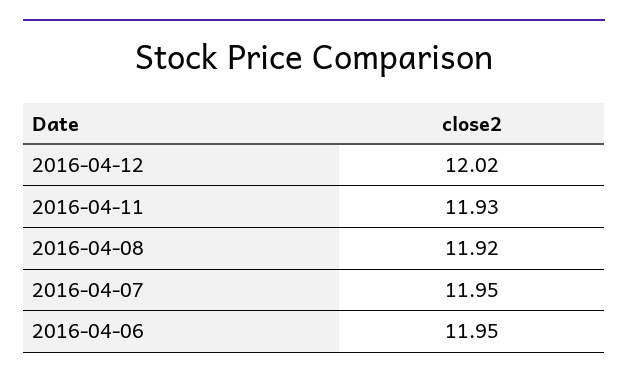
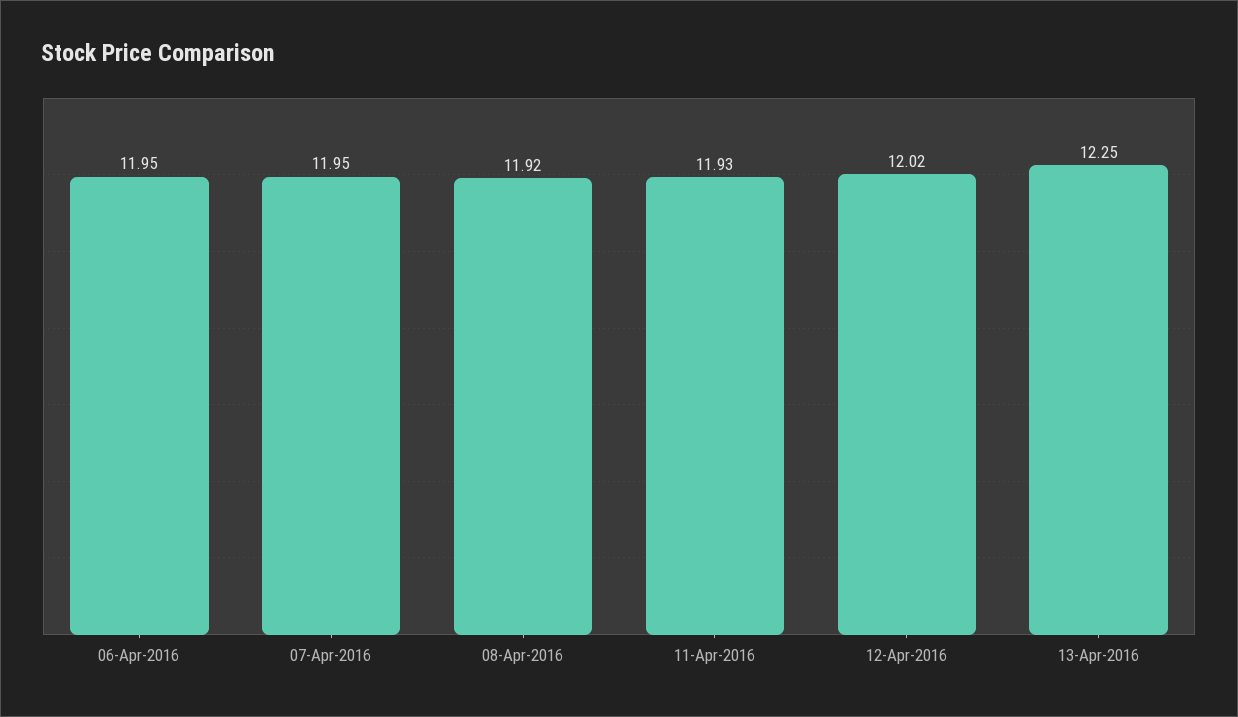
13-Apr-2016: none -> 12.25

